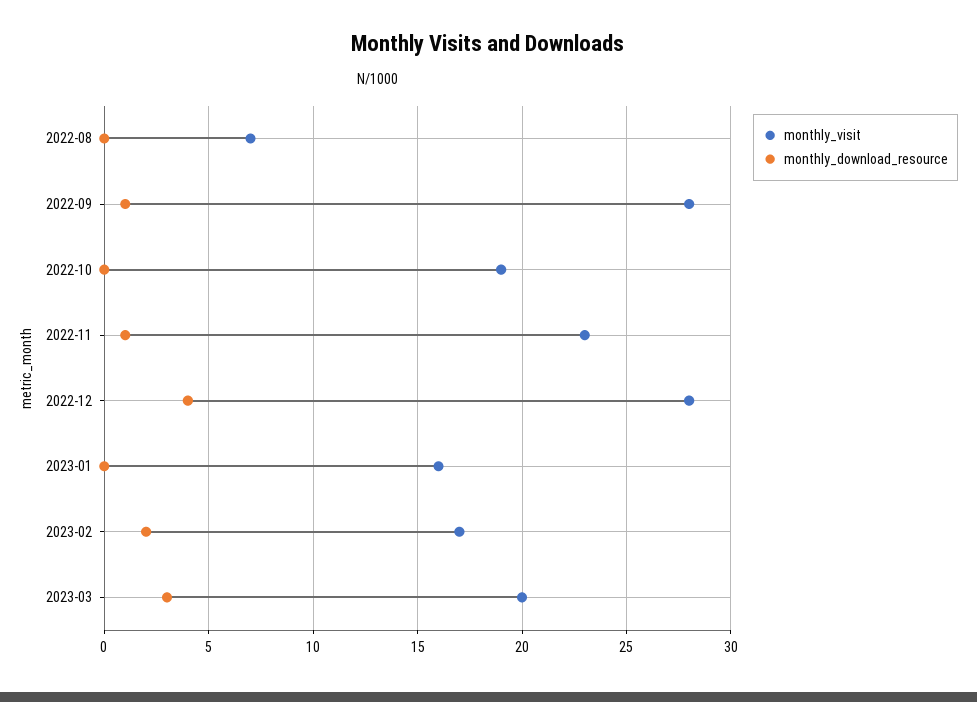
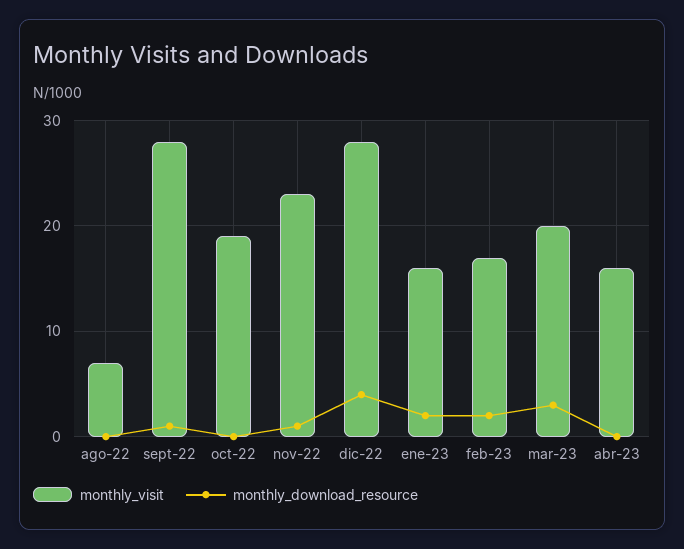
monthly_download_resource, 2023-01: 0 -> 2
monthly_visit, abr-23: none -> 16
monthly_download_resource, abr-23: none -> 0

